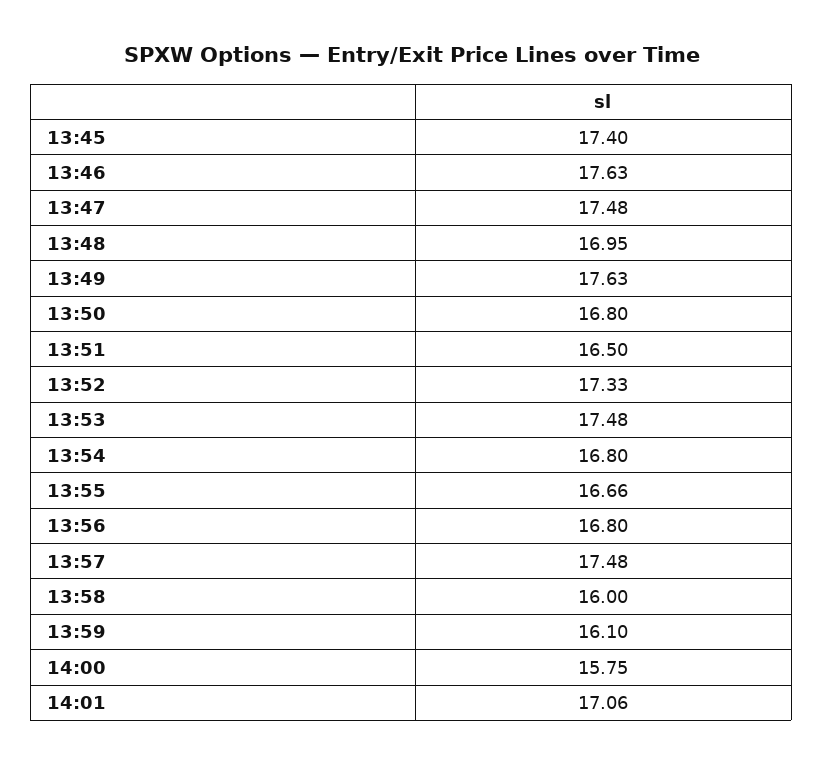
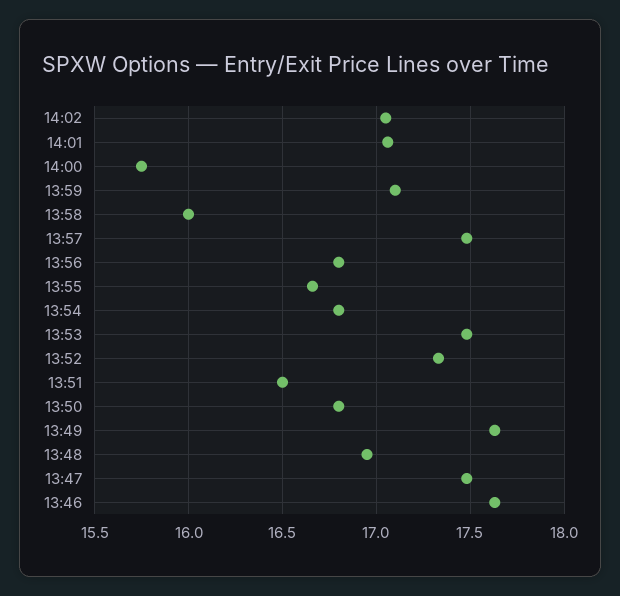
13:45: 17.4 -> none
13:59: 16.1 -> 17.1
14:02: none -> 17.05

